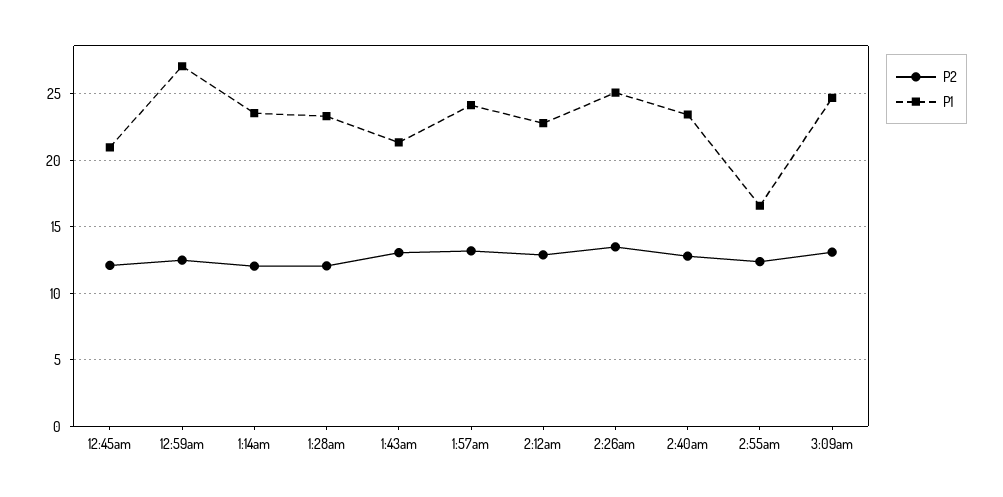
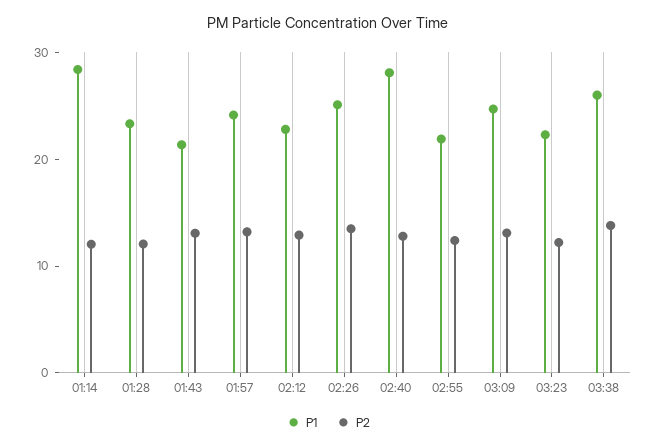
P2, 12:45am: 12 -> none
P1, 12:45am: 21 -> none
P2, 12:59am: 12.5 -> none
P1, 12:59am: 27 -> none
P1, 1:14am: 23.5 -> 28
P1, 2:40am: 23.5 -> 28
P1, 2:55am: 16.5 -> 22
P1, 03:23: none -> 22
P2, 03:23: none -> 12
P1, 03:38: none -> 26
P2, 03:38: none -> 14

